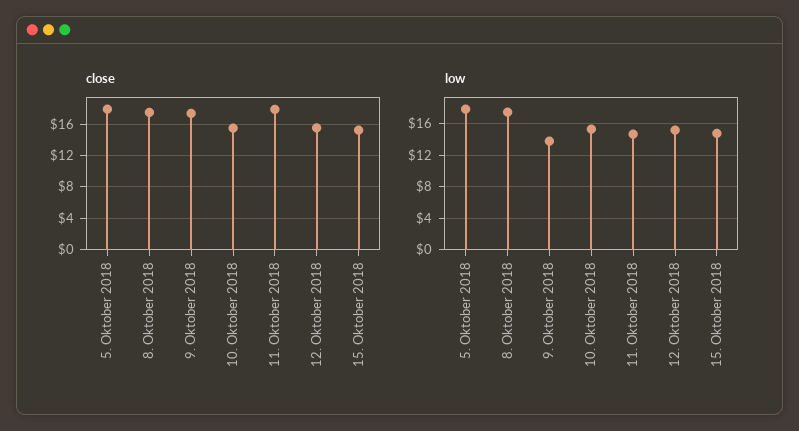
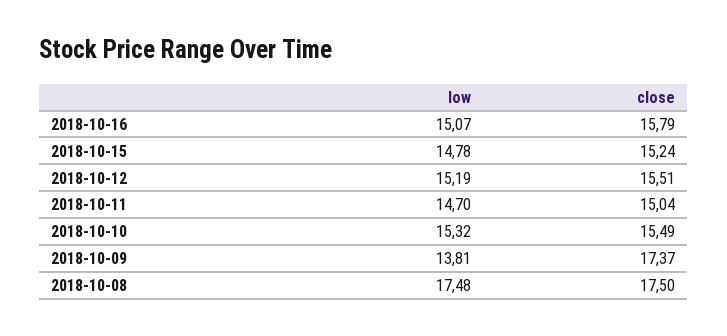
close, 5. Oktober 2018: 18 -> none
close, 11. Oktober 2018: 18 -> 15.04
low, 5. Oktober 2018: 18 -> none
low, 2018-10-16: none -> 15.07
close, 2018-10-16: none -> 15.79

